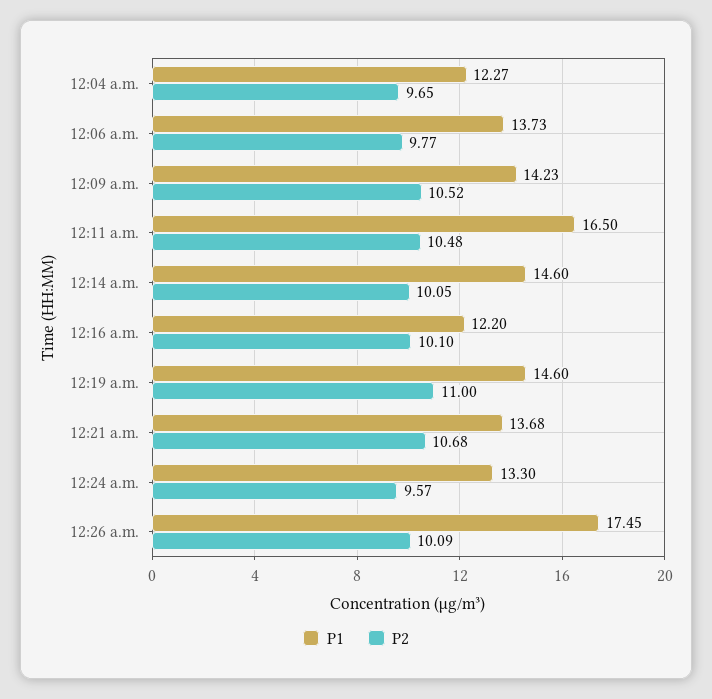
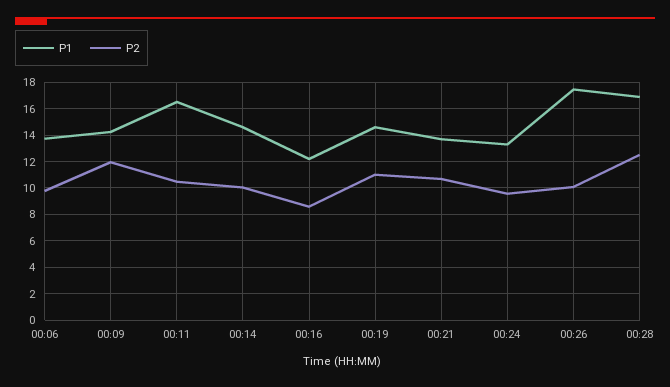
P1, 12:04 a.m.: 12.27 -> none
P2, 12:04 a.m.: 9.65 -> none
P2, 12:09 a.m.: 10.52 -> 12
P2, 12:16 a.m.: 10.1 -> 8.5
P1, 00:28: none -> 17
P2, 00:28: none -> 12.5

